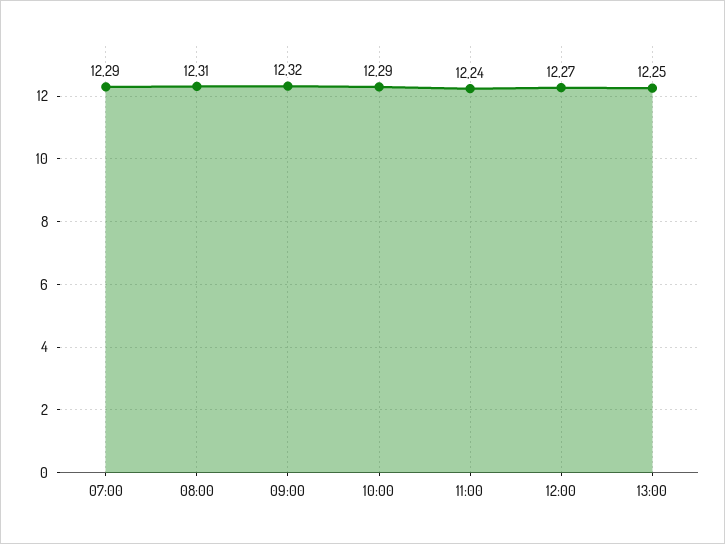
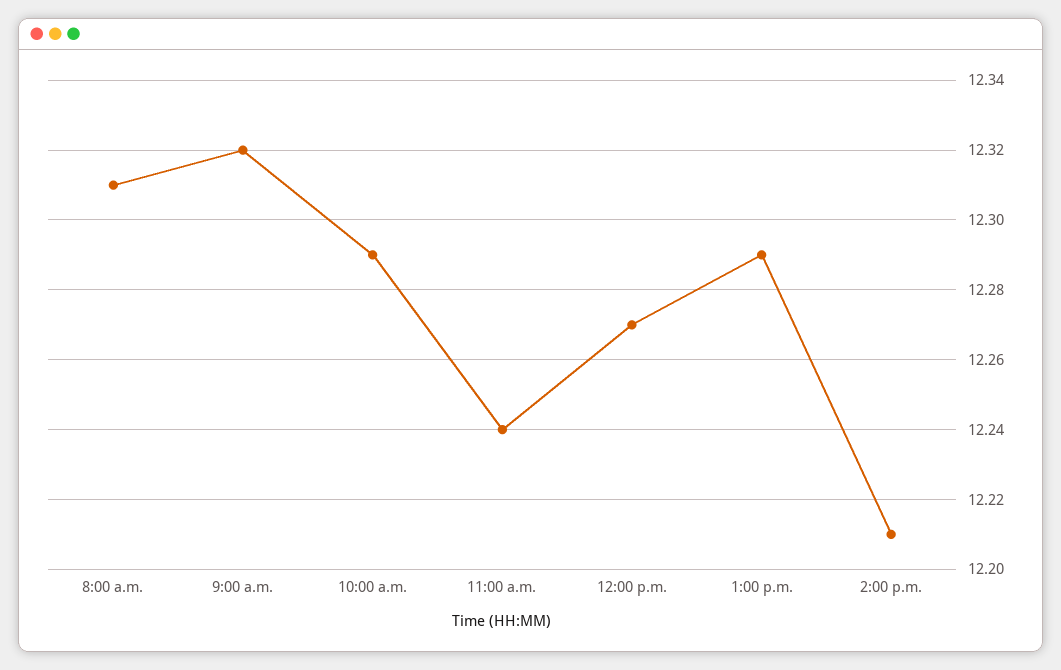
07:00: 12.29 -> none
13:00: 12.25 -> 12.29
2:00 p.m.: none -> 12.21

